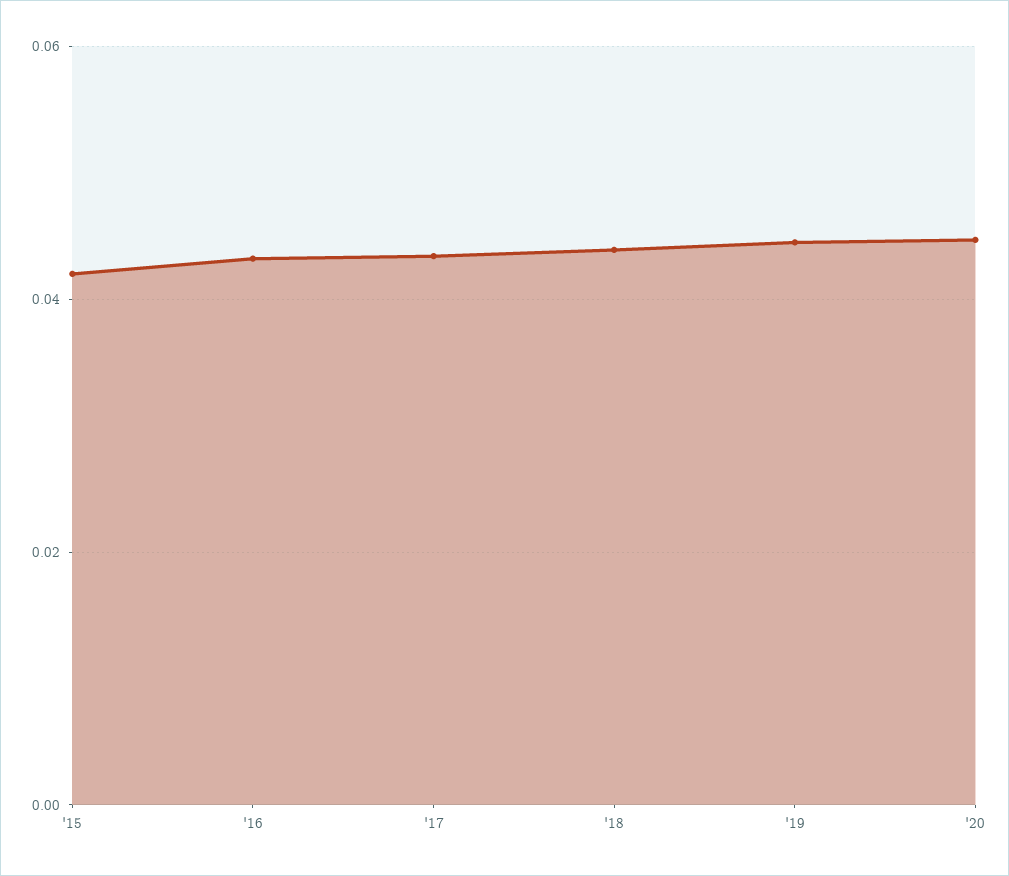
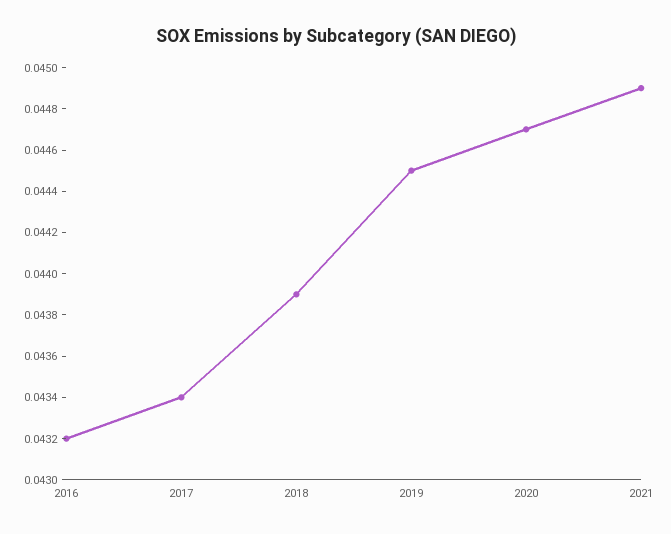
'15: 0.042 -> none
2021: none -> 0.0449

